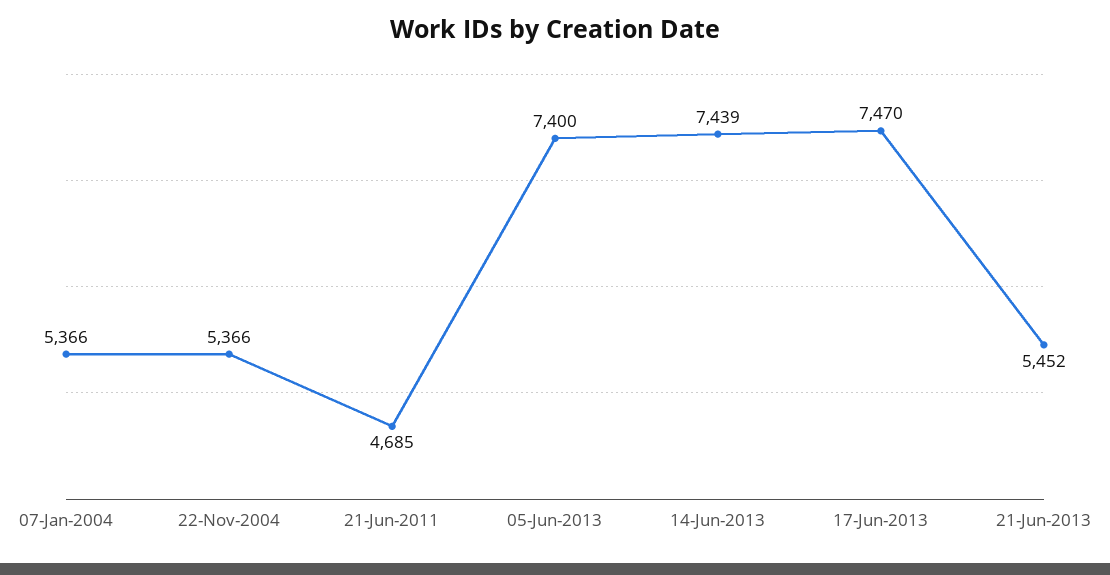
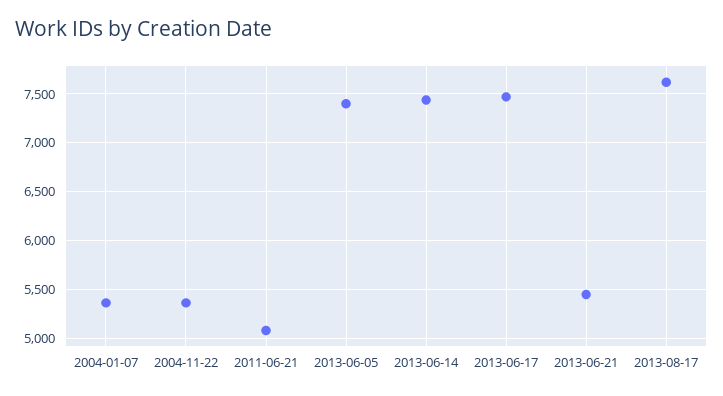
21-Jun-2011: 4685 -> 5100
2013-08-17: none -> 7600

